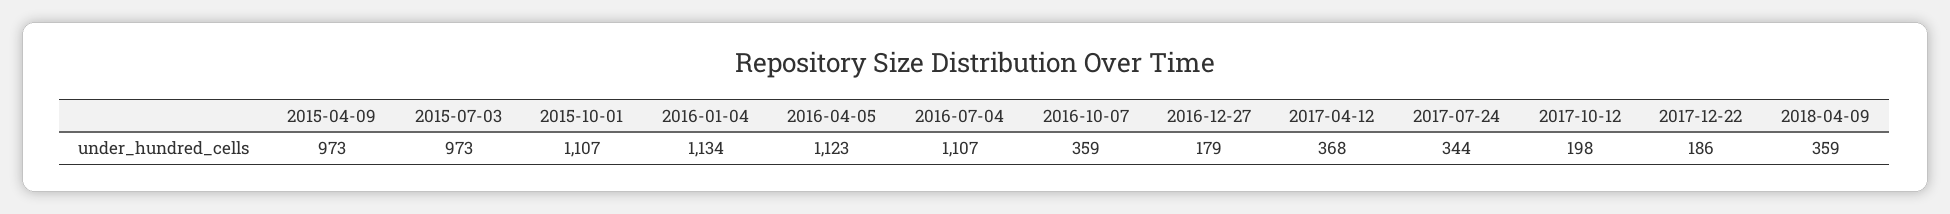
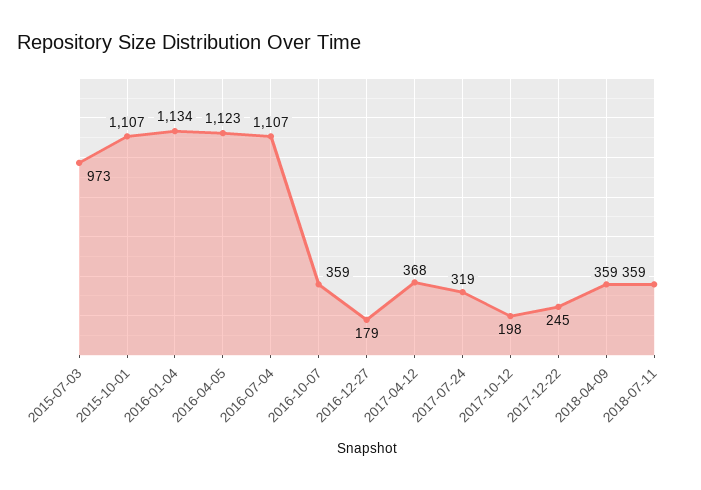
2015-04-09: 973 -> none
2017-07-24: 344 -> 319
2017-12-22: 186 -> 245
2018-07-11: none -> 359

